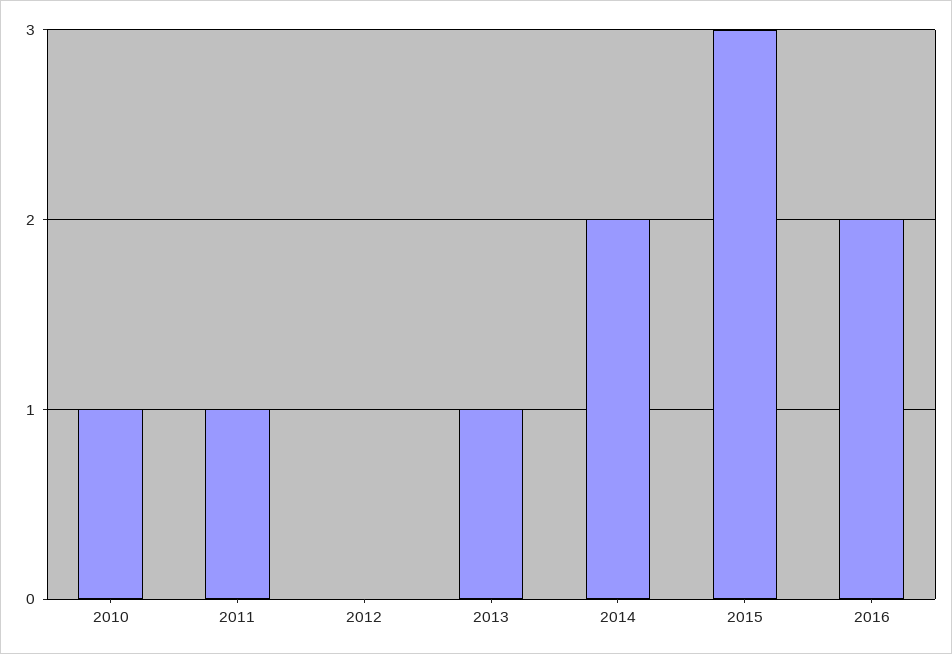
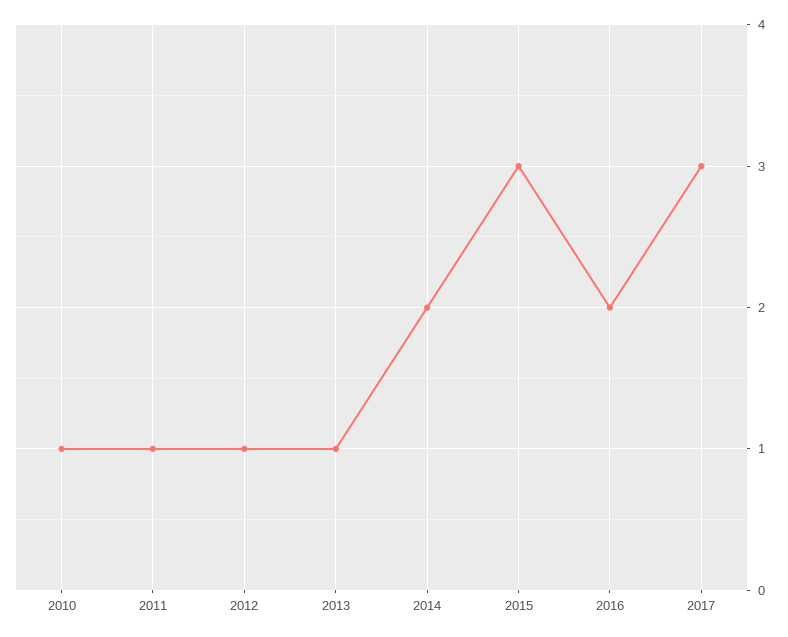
2012: 0 -> 1
2017: none -> 3

